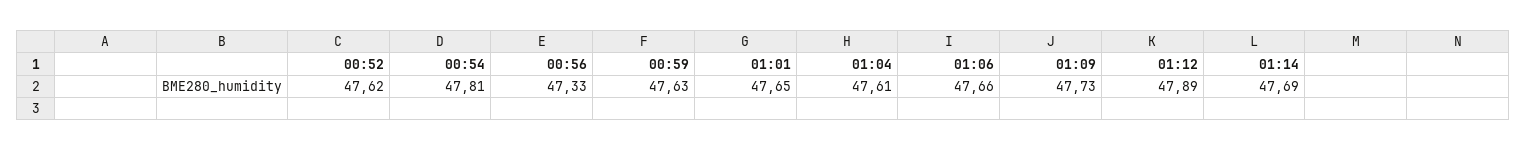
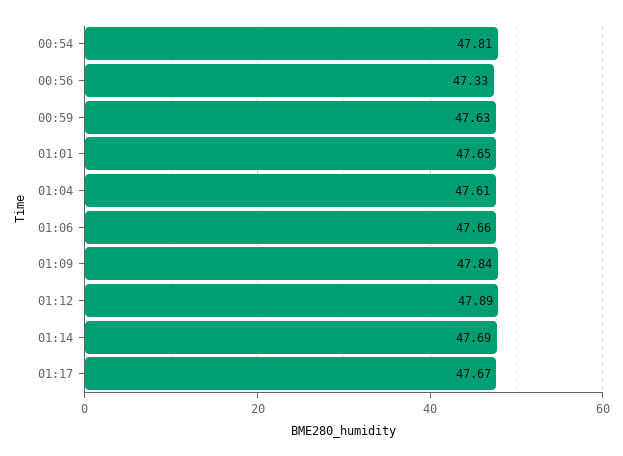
00:52: 47.62 -> none
01:09: 47.73 -> 47.84
01:17: none -> 47.67

